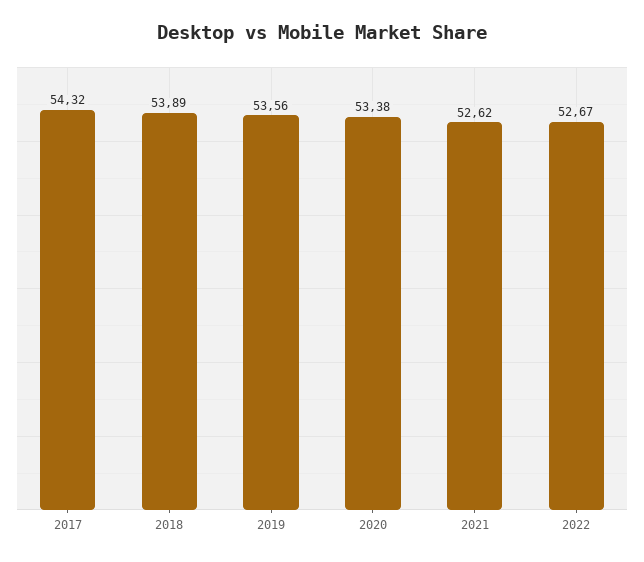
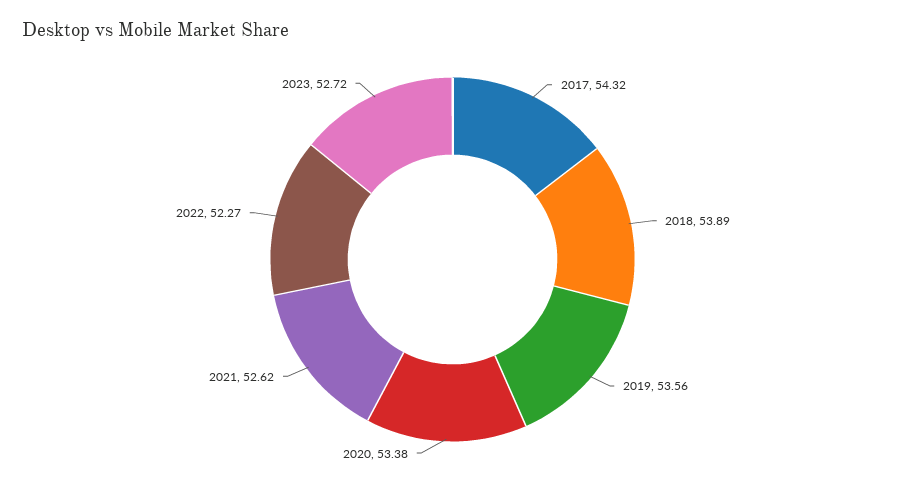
2022: 52.67 -> 52.27
2023: none -> 52.72

